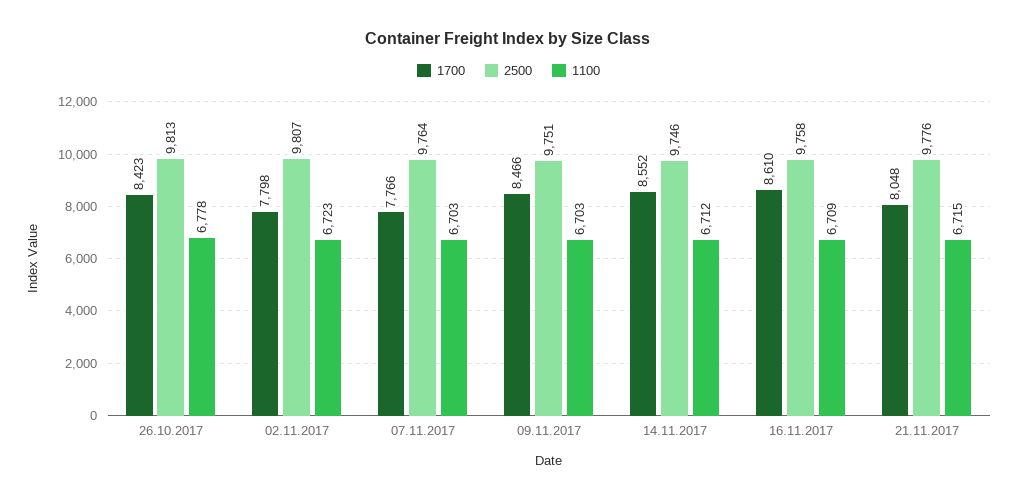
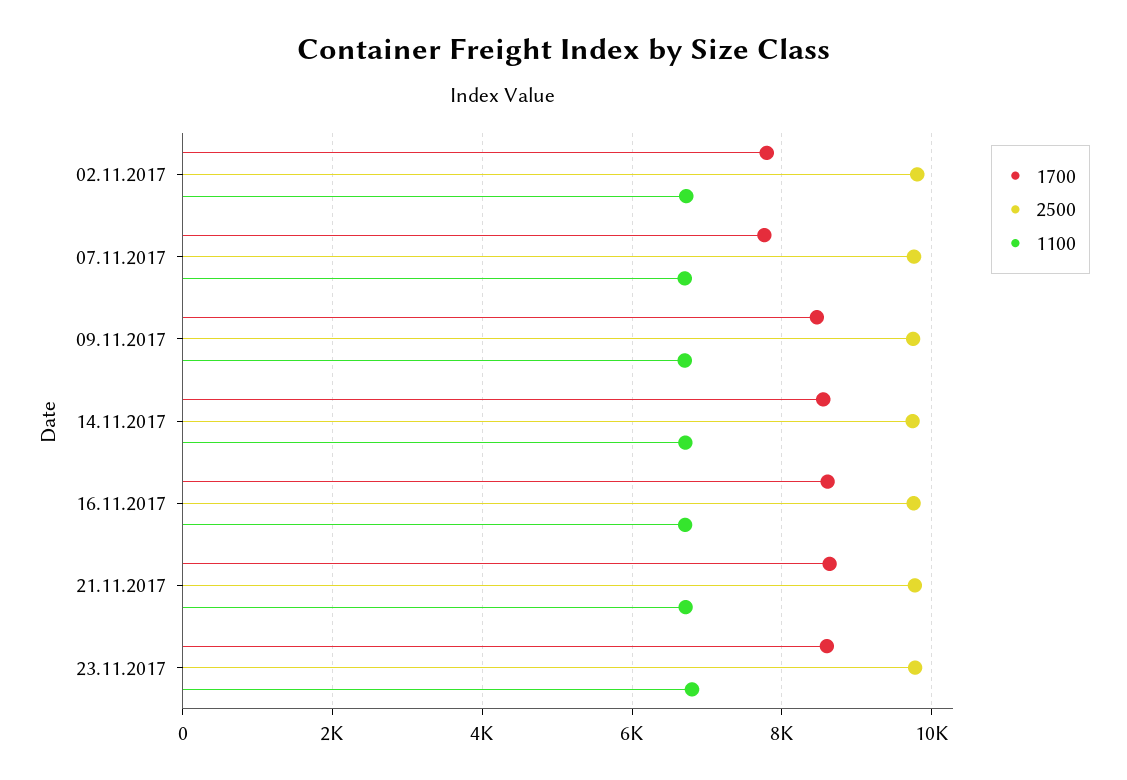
1700, 26.10.2017: 8423 -> none
2500, 26.10.2017: 9813 -> none
1100, 26.10.2017: 6778 -> none
1700, 21.11.2017: 8048 -> 8600
1700, 23.11.2017: none -> 8600
2500, 23.11.2017: none -> 9800
1100, 23.11.2017: none -> 6800

